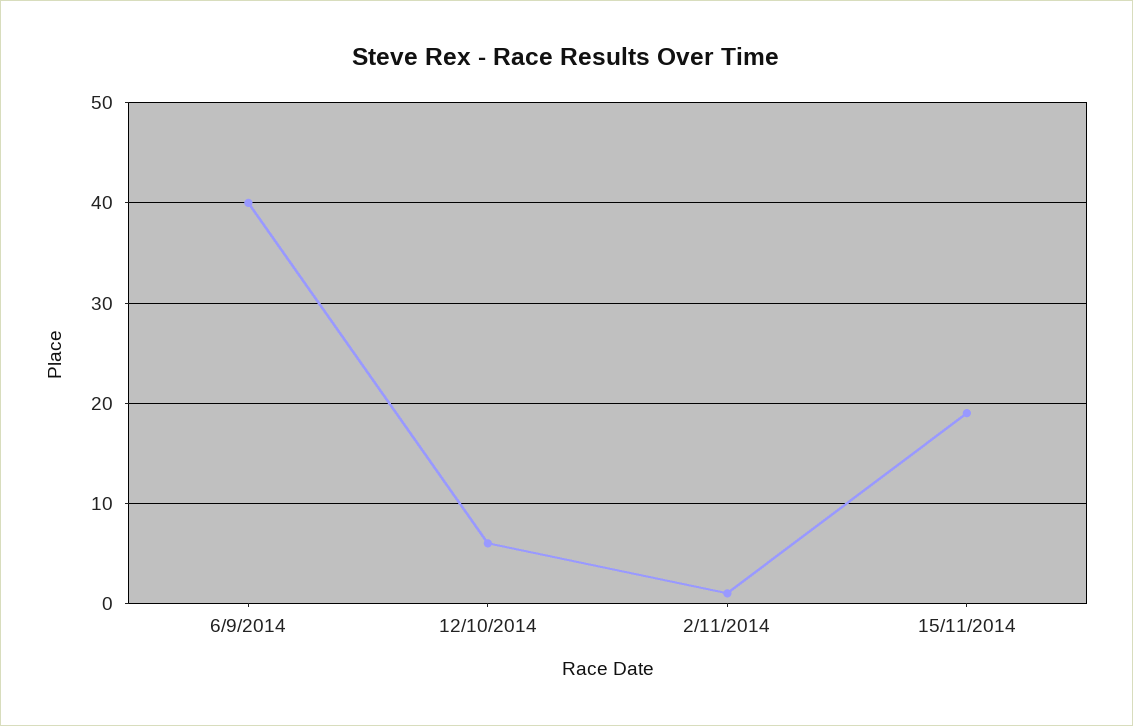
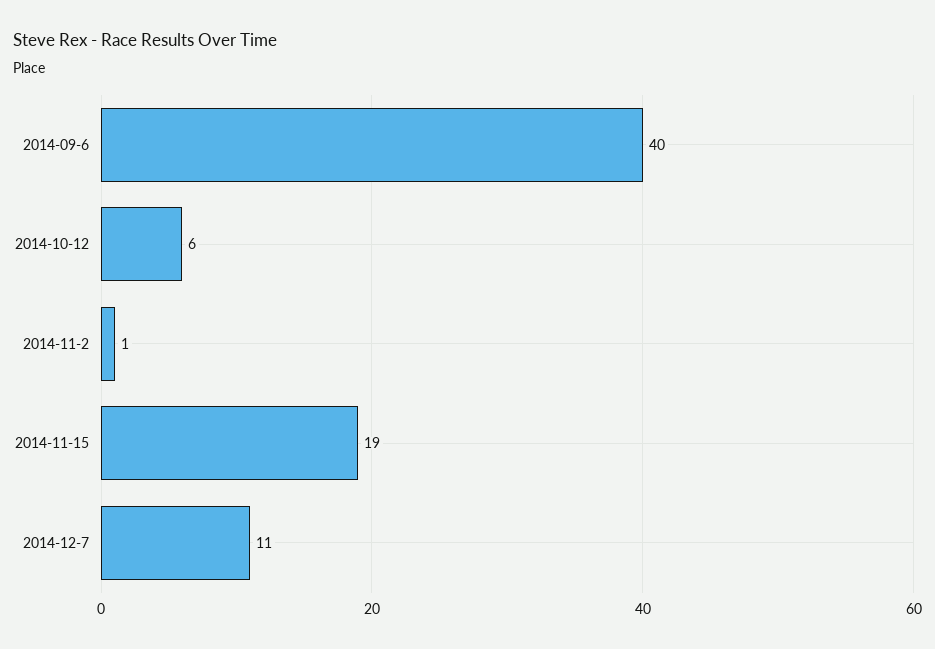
2014-12-7: none -> 11

